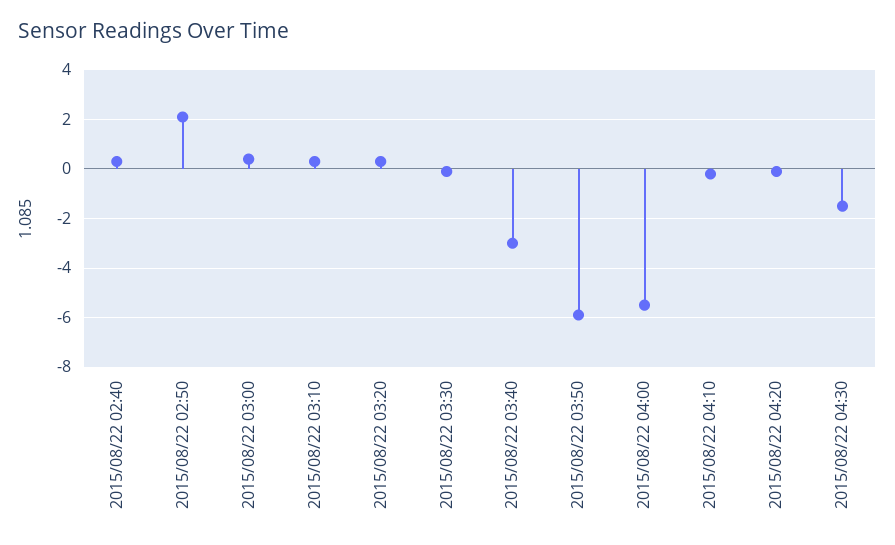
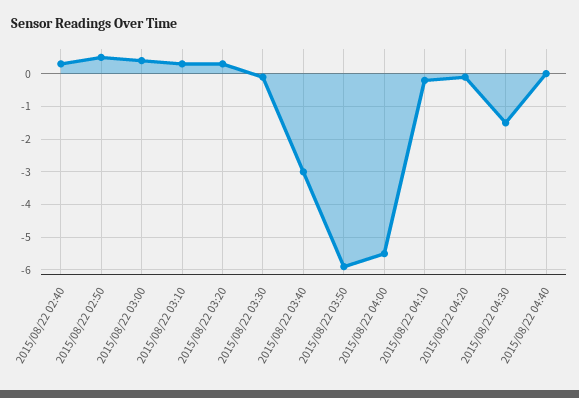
2015/08/22 02:50: 2 -> 0.5
2015/08/22 04:40: none -> 0

